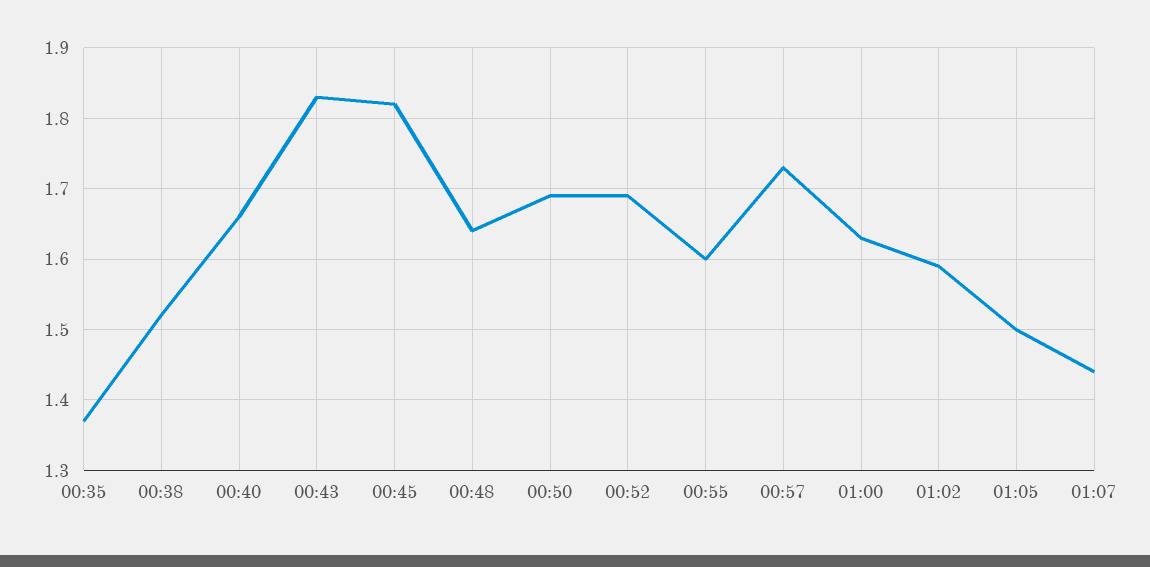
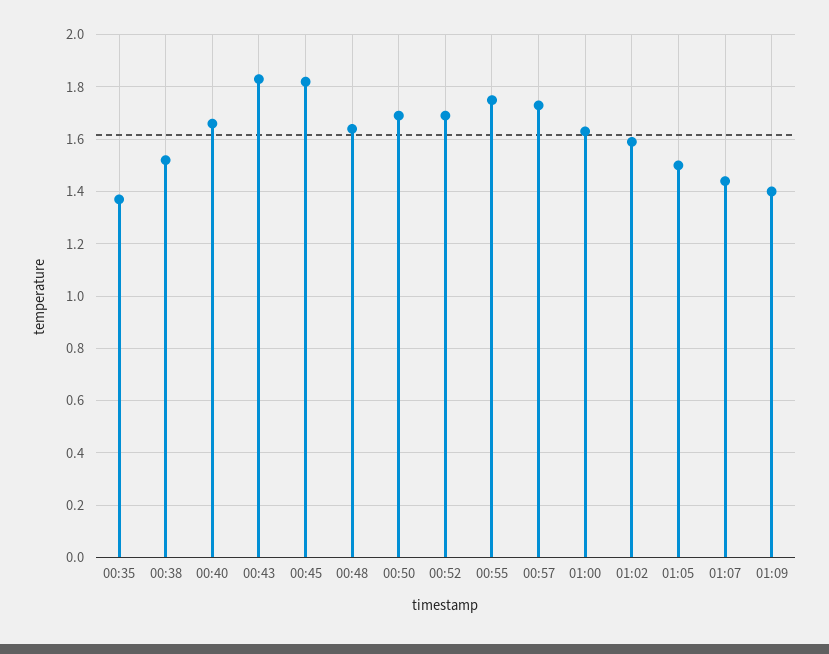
00:55: 1.6 -> 1.75
01:09: none -> 1.4

